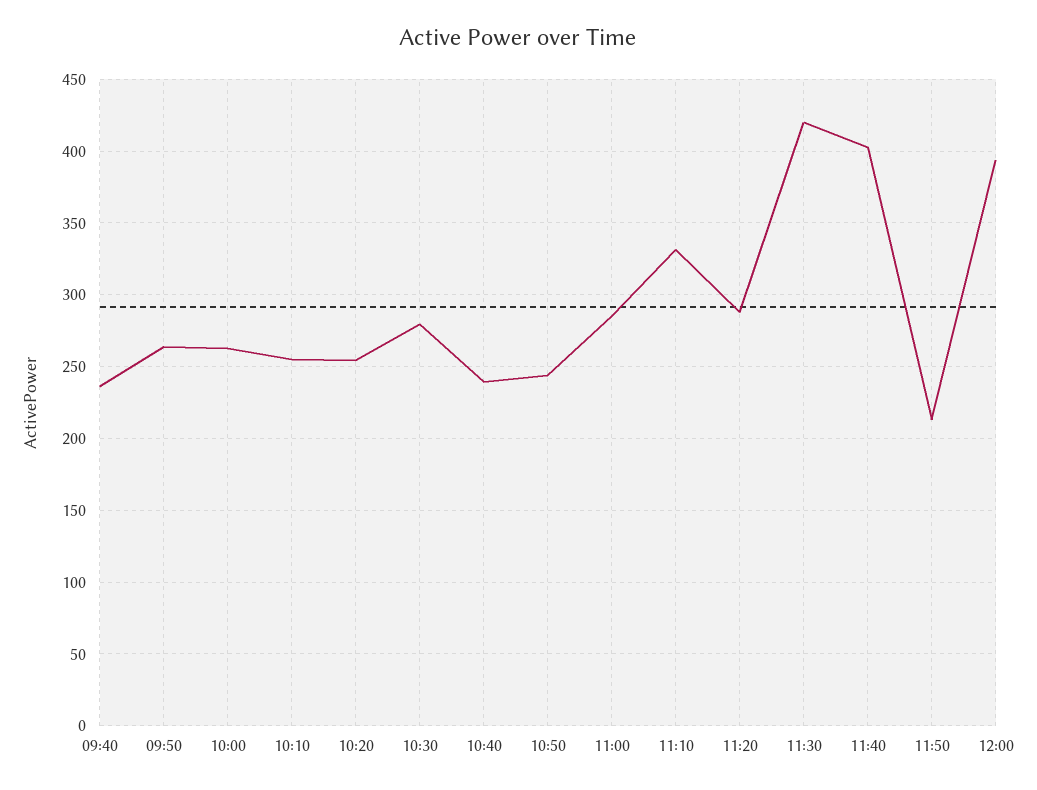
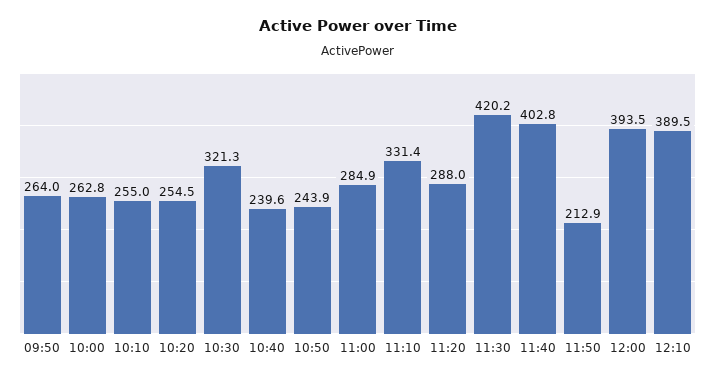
09:40: 235 -> none
10:30: 280 -> 321.3
12:10: none -> 389.5

